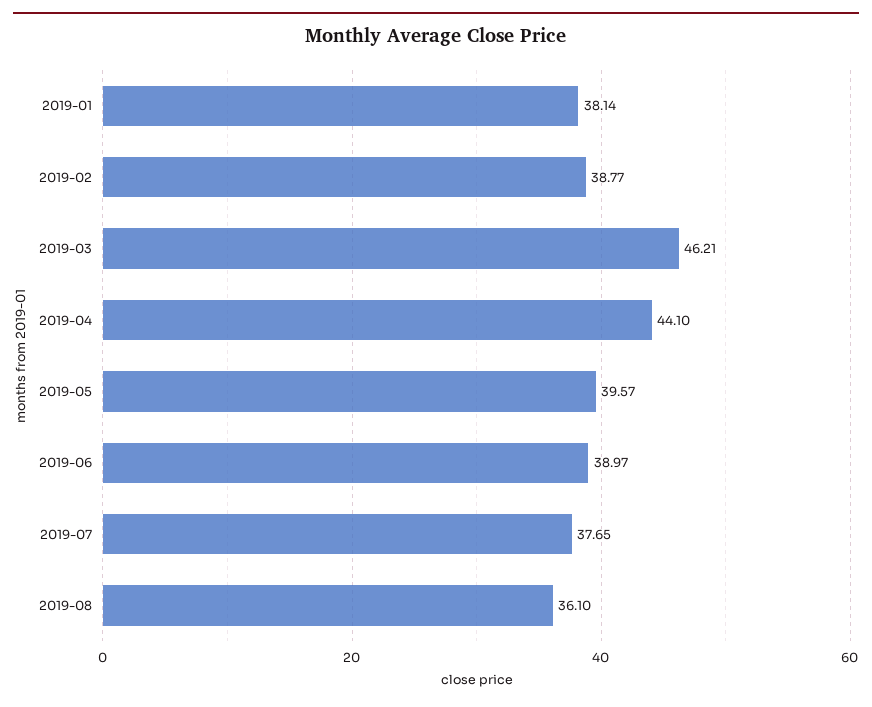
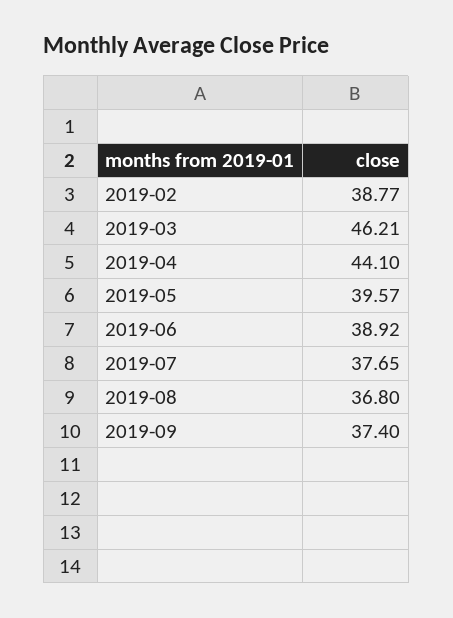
2019-01: 38.14 -> none
2019-06: 38.97 -> 38.92
2019-08: 36.1 -> 36.8
2019-09: none -> 37.4

